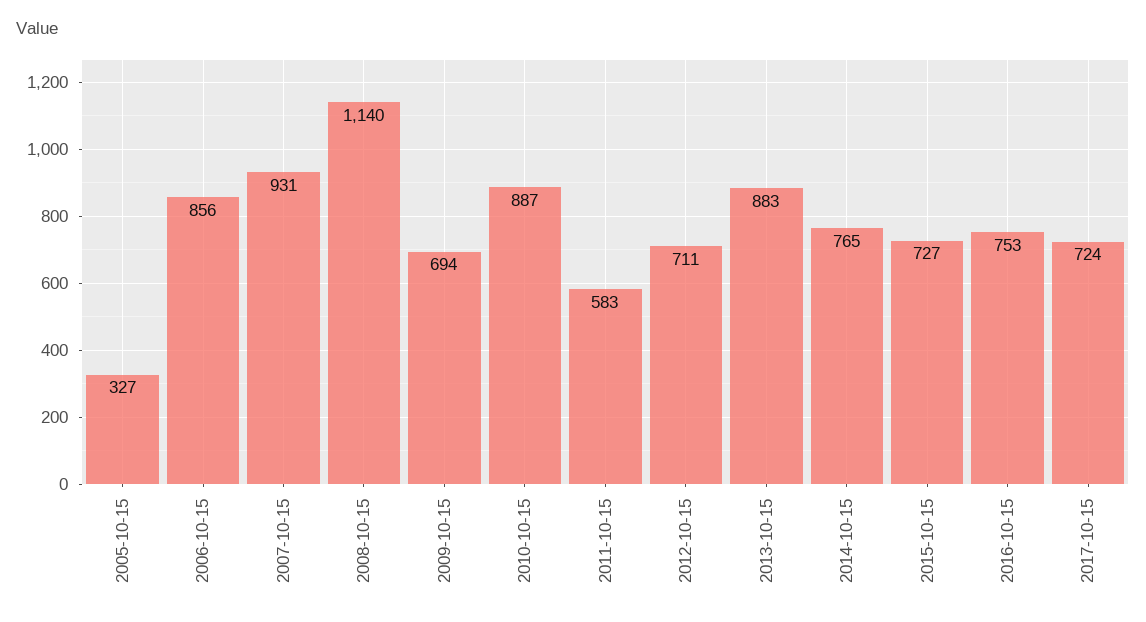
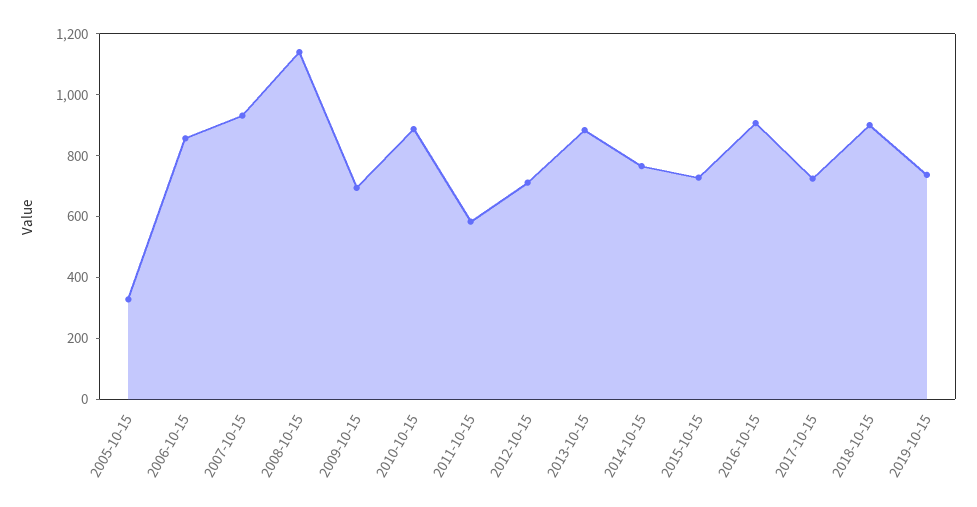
2016-10-15: 753 -> 900
2018-10-15: none -> 900
2019-10-15: none -> 750

